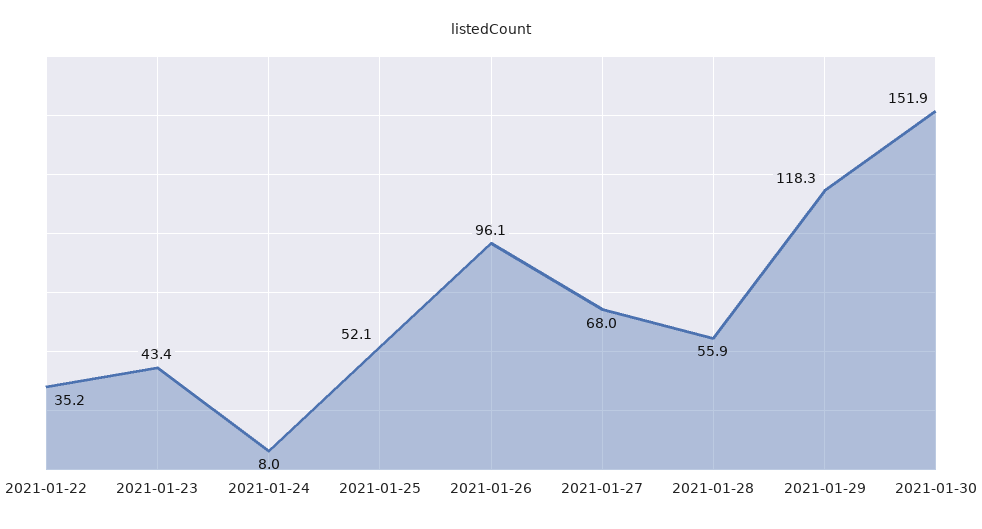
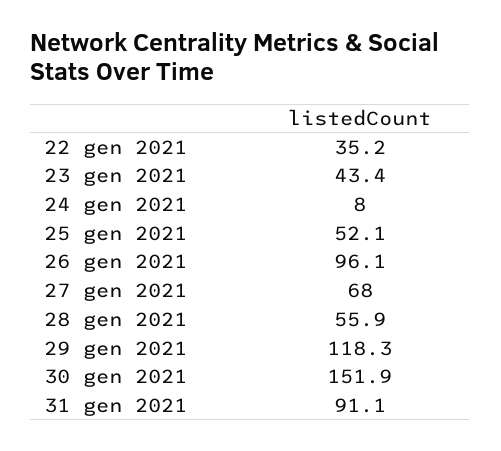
31 gen 2021: none -> 91.1

